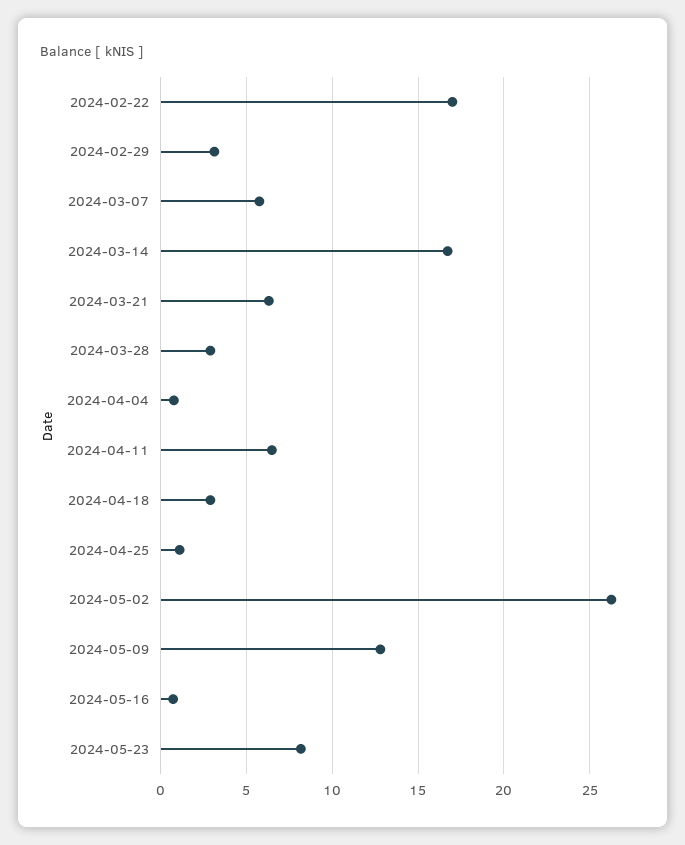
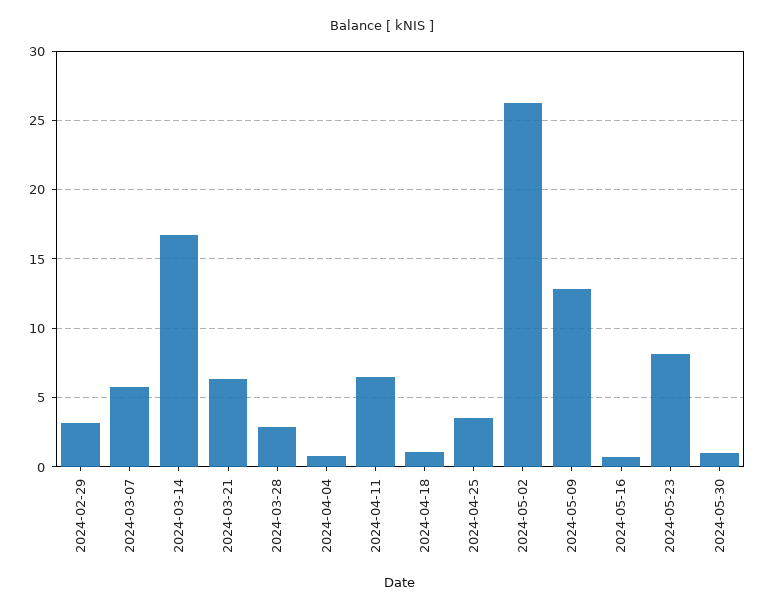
2024-02-22: 17 -> none
2024-04-18: 3 -> 1
2024-04-25: 1 -> 3.5
2024-05-30: none -> 1

